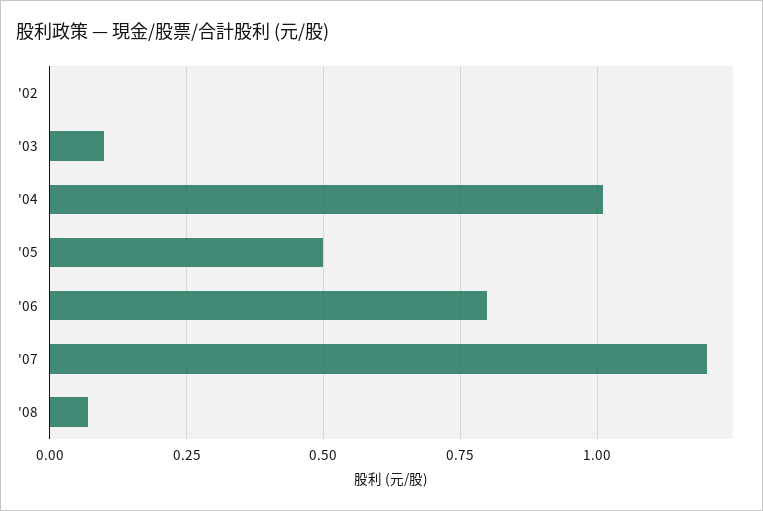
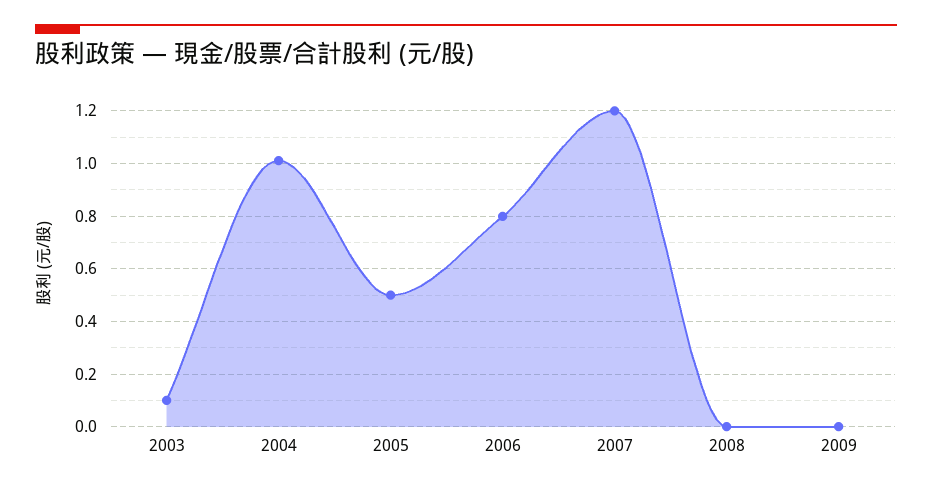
'02: 0 -> none
'08: 0.075 -> 0
2009: none -> 0

